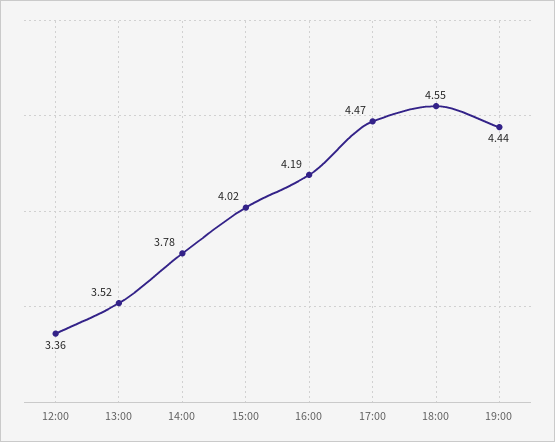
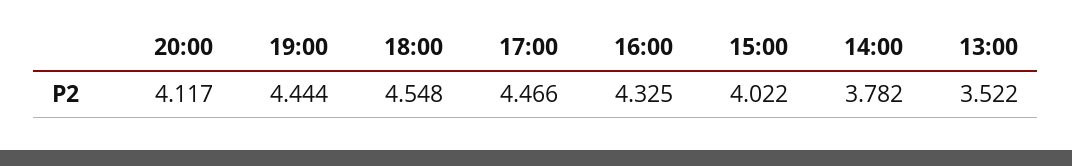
12:00: 3.36 -> none
16:00: 4.19 -> 4.325
20:00: none -> 4.117

